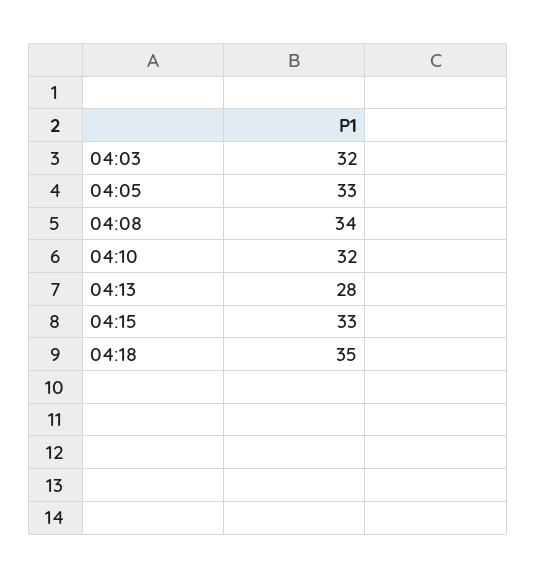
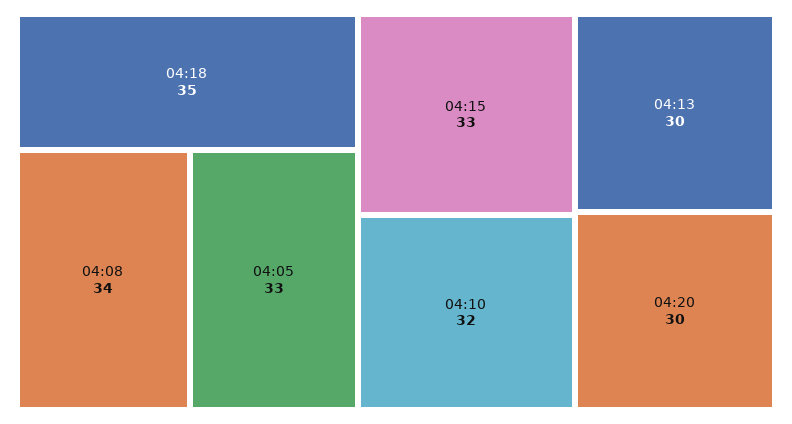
04:03: 32 -> none
04:13: 28 -> 30
04:20: none -> 30

